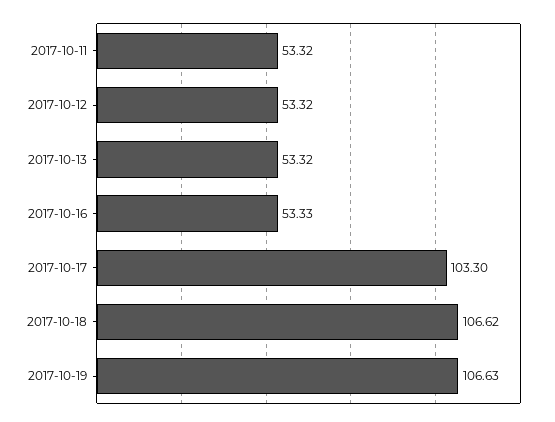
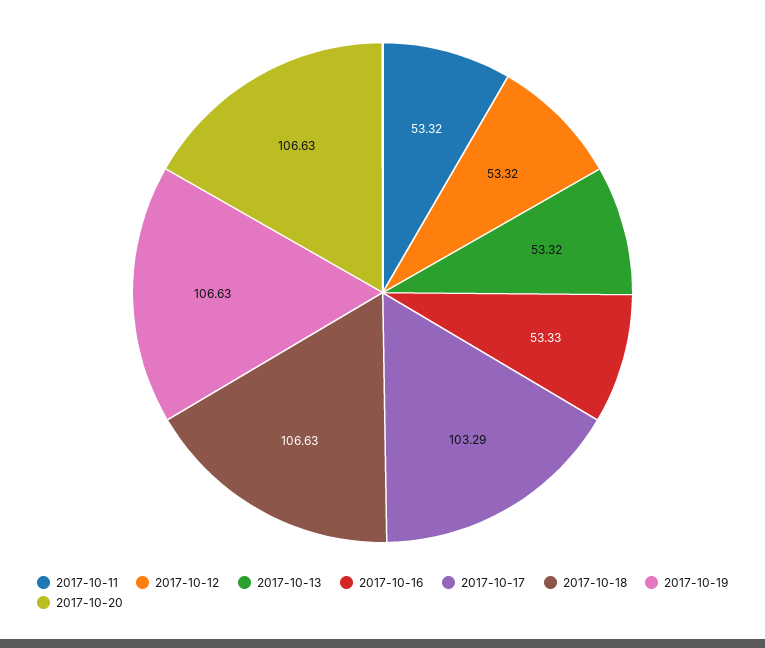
2017-10-17: 103.3 -> 103.29
2017-10-18: 106.62 -> 106.63
2017-10-20: none -> 106.63

